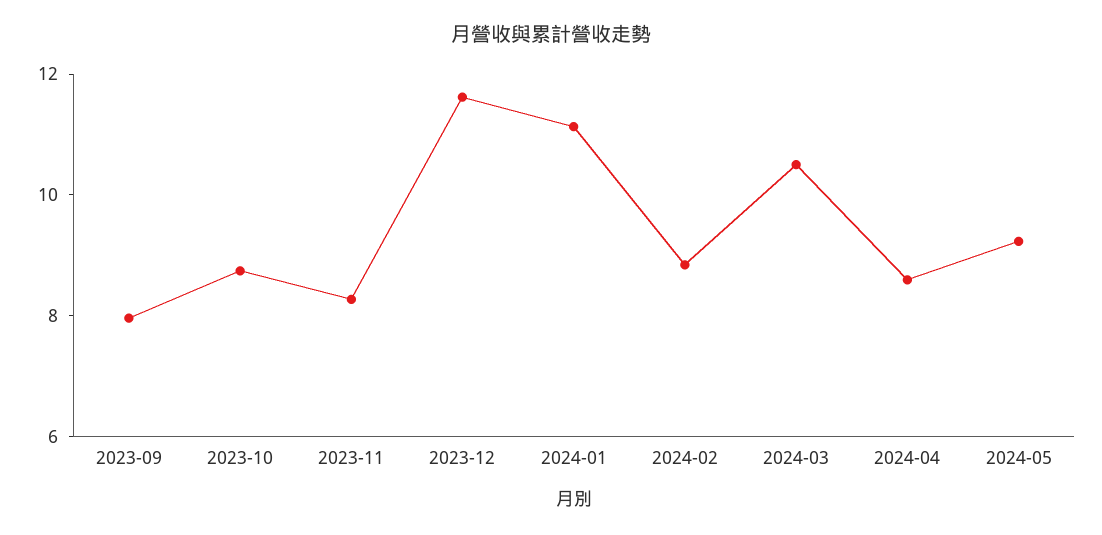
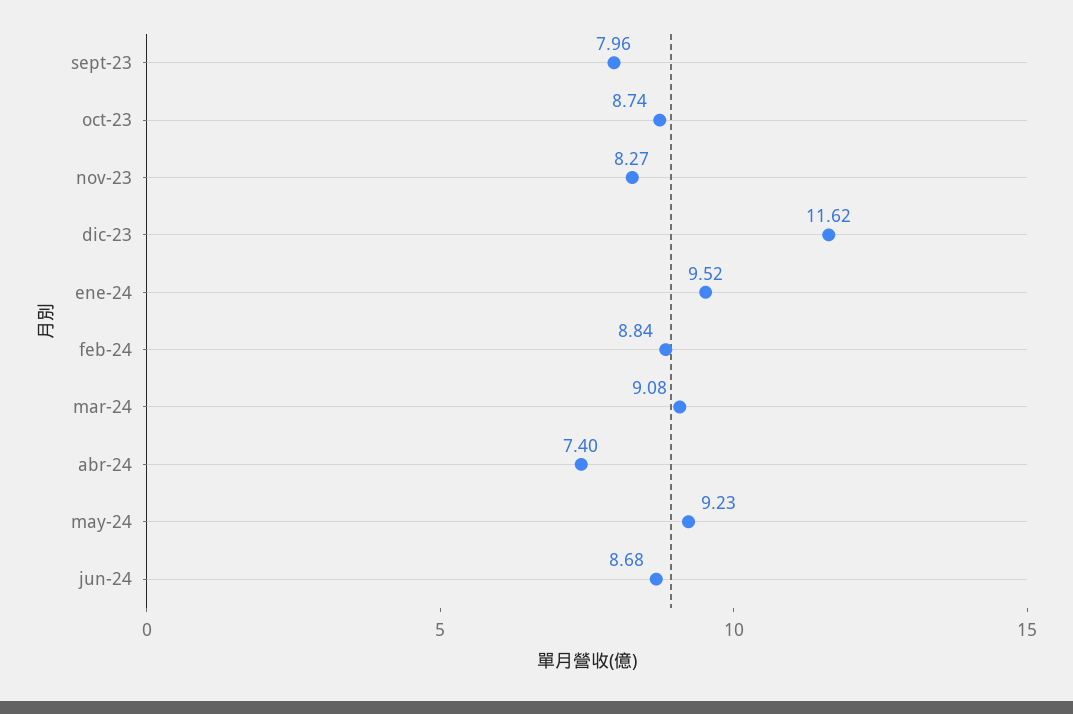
2024-01: 11 -> 9.52
2024-03: 10.5 -> 9.08
2024-04: 8.5 -> 7.4
jun-24: none -> 8.68

